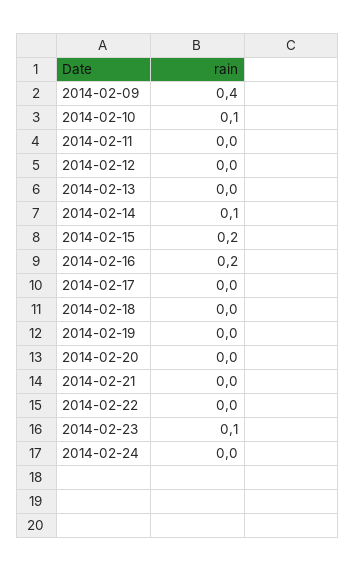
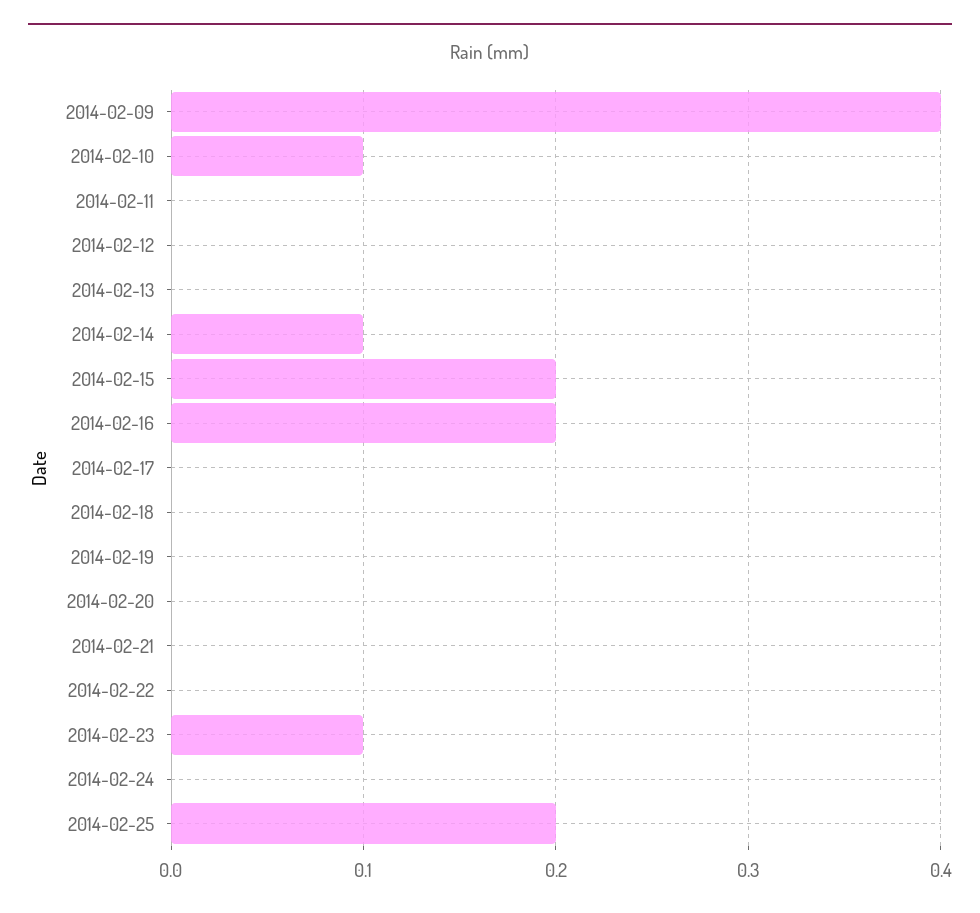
2014-02-25: none -> 0.2

